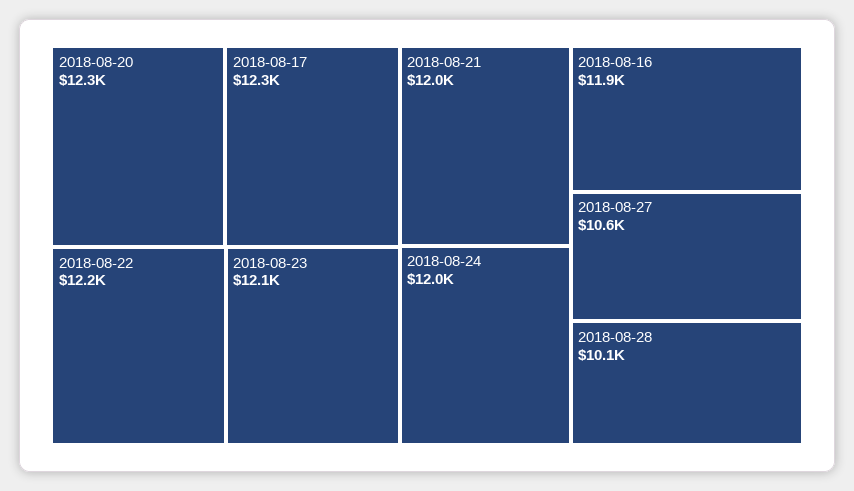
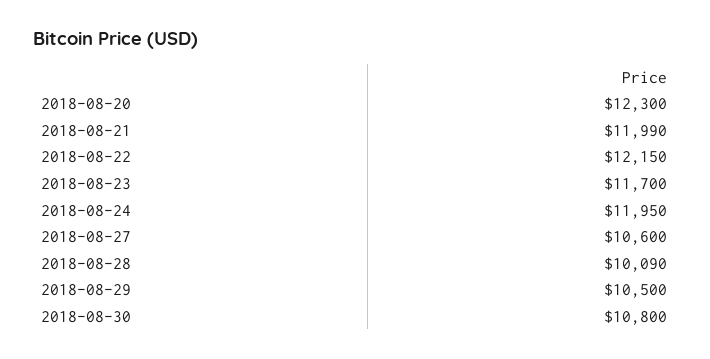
2018-08-17: 12300 -> none
2018-08-23: 12100 -> 11700
2018-08-16: 11900 -> none
2018-08-29: none -> 10500
2018-08-30: none -> 10800

